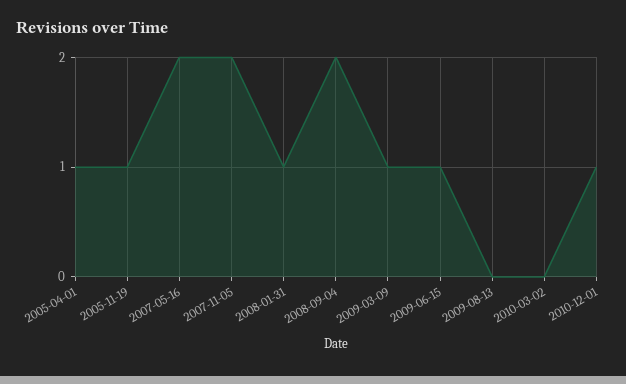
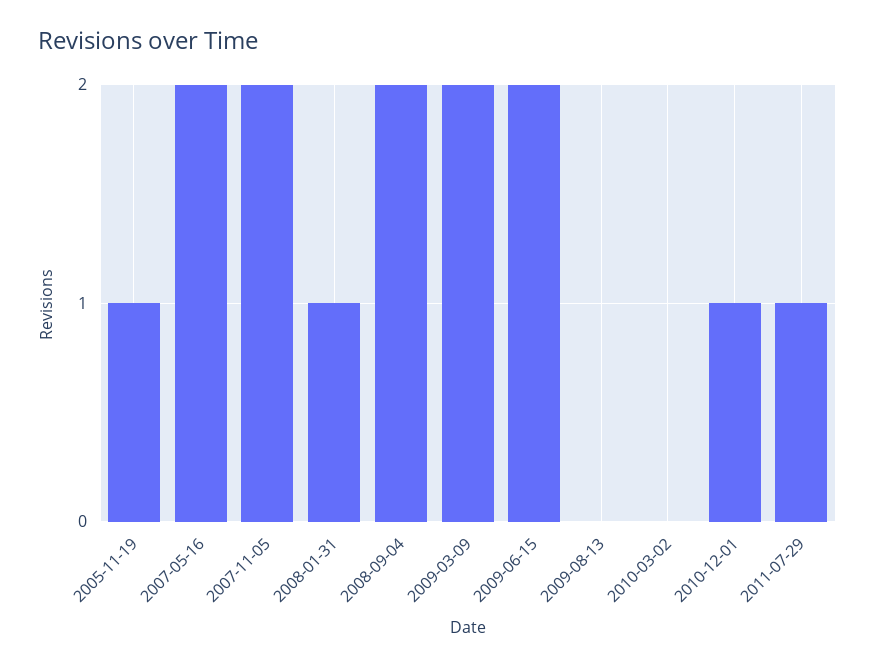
2005-04-01: 1 -> none
2009-03-09: 1 -> 2
2009-06-15: 1 -> 2
2011-07-29: none -> 1

